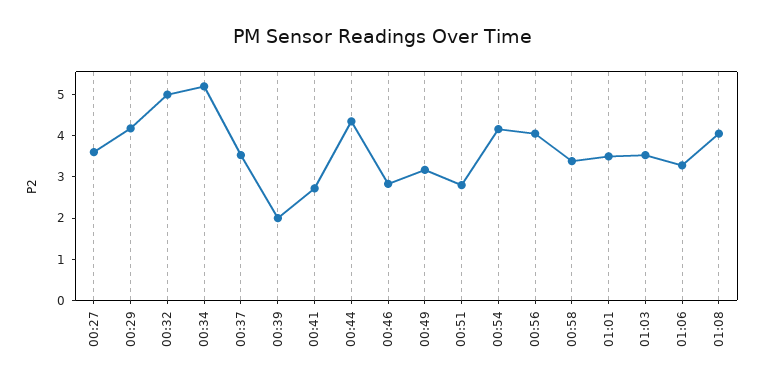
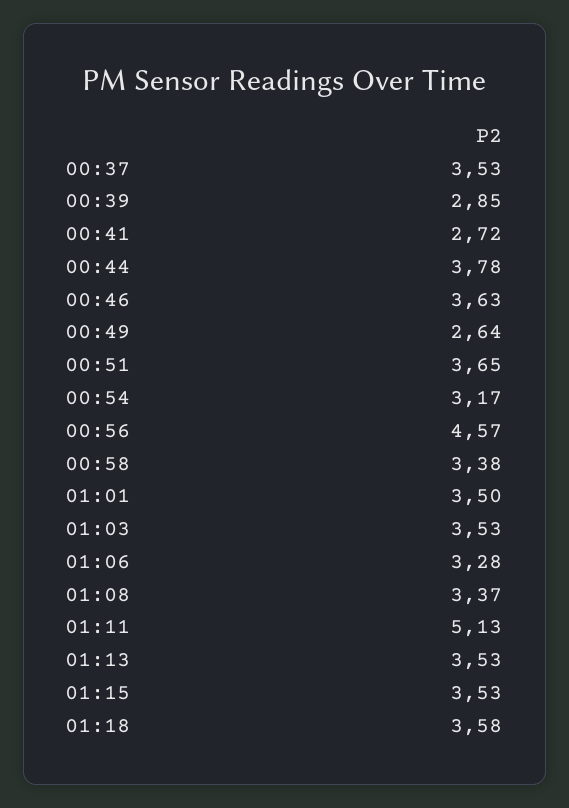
00:27: 3.6 -> none
00:29: 4.2 -> none
00:32: 5 -> none
00:34: 5.2 -> none
00:39: 2 -> 2.85
00:44: 4.4 -> 3.78
00:46: 2.8 -> 3.63
00:49: 3.2 -> 2.64
00:51: 2.8 -> 3.65
00:54: 4.2 -> 3.17
00:56: 4 -> 4.57
01:08: 4 -> 3.37
01:11: none -> 5.13
01:13: none -> 3.53
01:15: none -> 3.53
01:18: none -> 3.58

